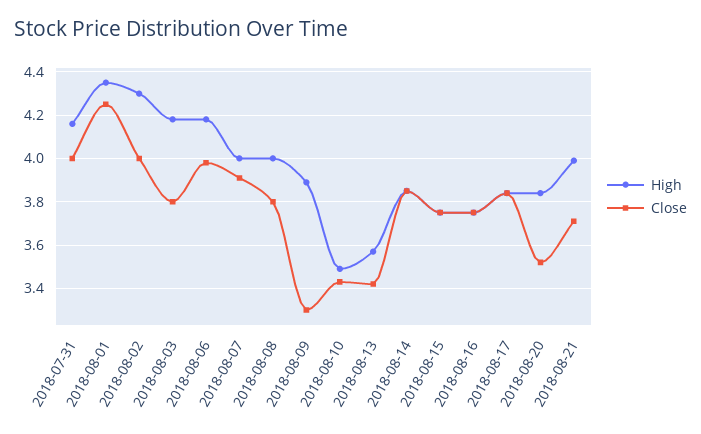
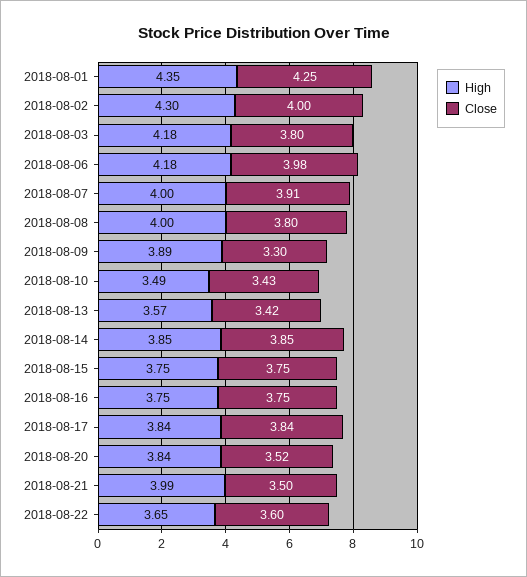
High, 2018-07-31: 4.15 -> none
Close, 2018-07-31: 4 -> none
Close, 2018-08-21: 3.7 -> 3.5
High, 2018-08-22: none -> 3.65
Close, 2018-08-22: none -> 3.6

